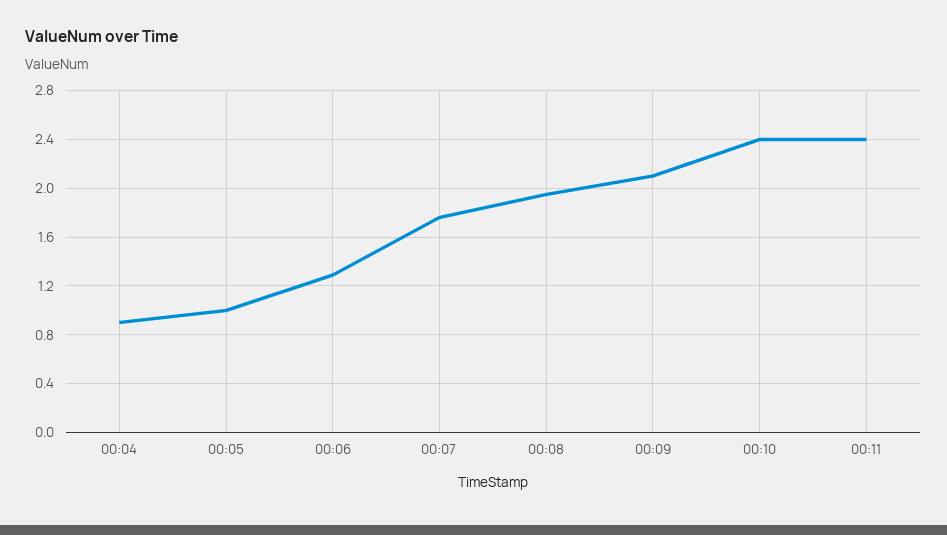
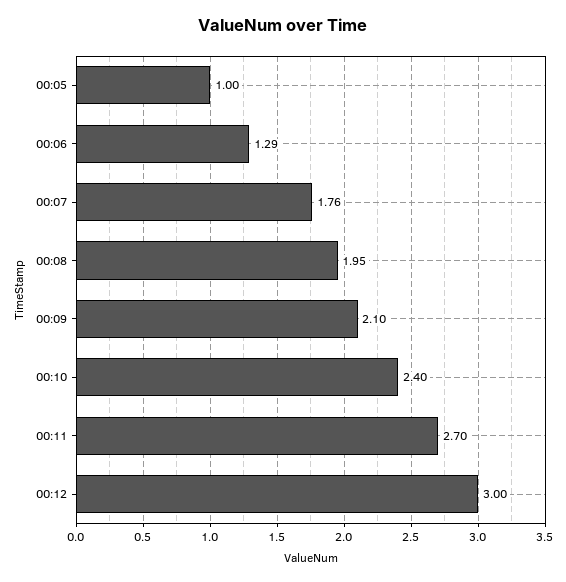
00:04: 0.9 -> none
00:11: 2.4 -> 2.7
00:12: none -> 3

